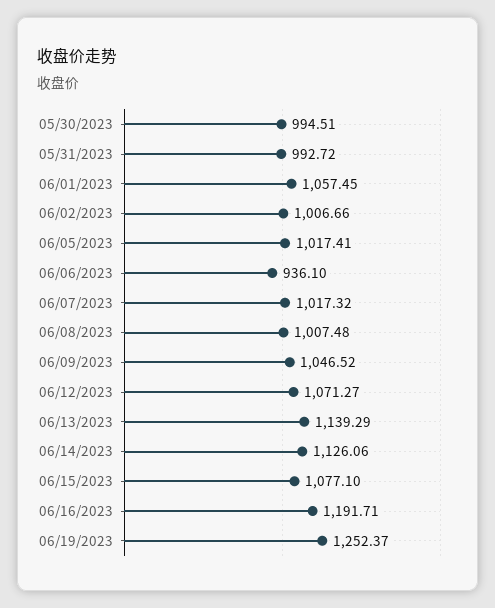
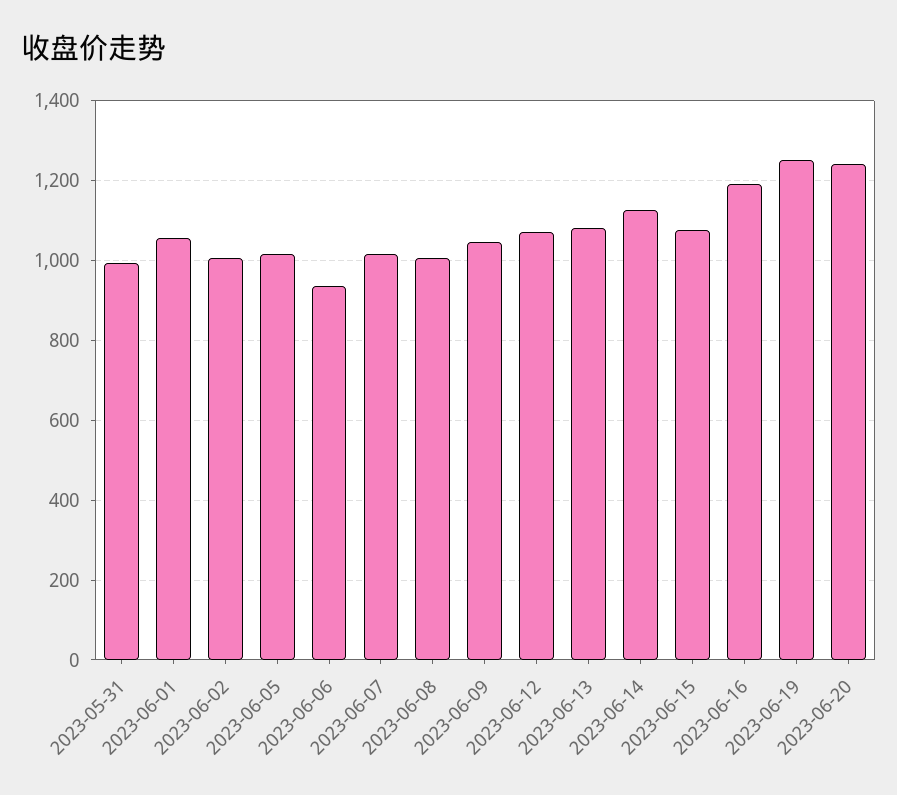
05/30/2023: 994.51 -> none
06/13/2023: 1139.29 -> 1080
2023-06-20: none -> 1240

